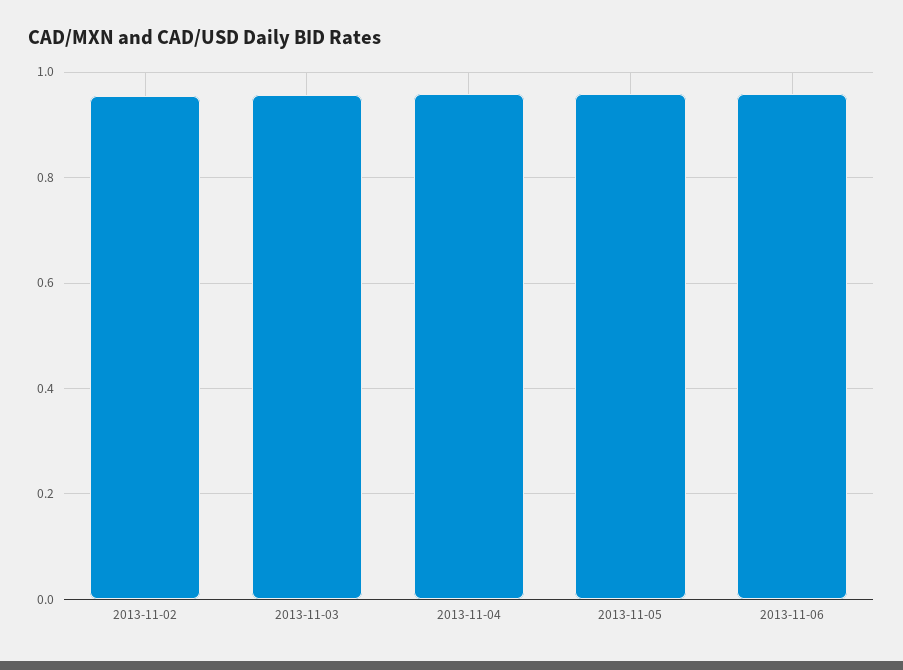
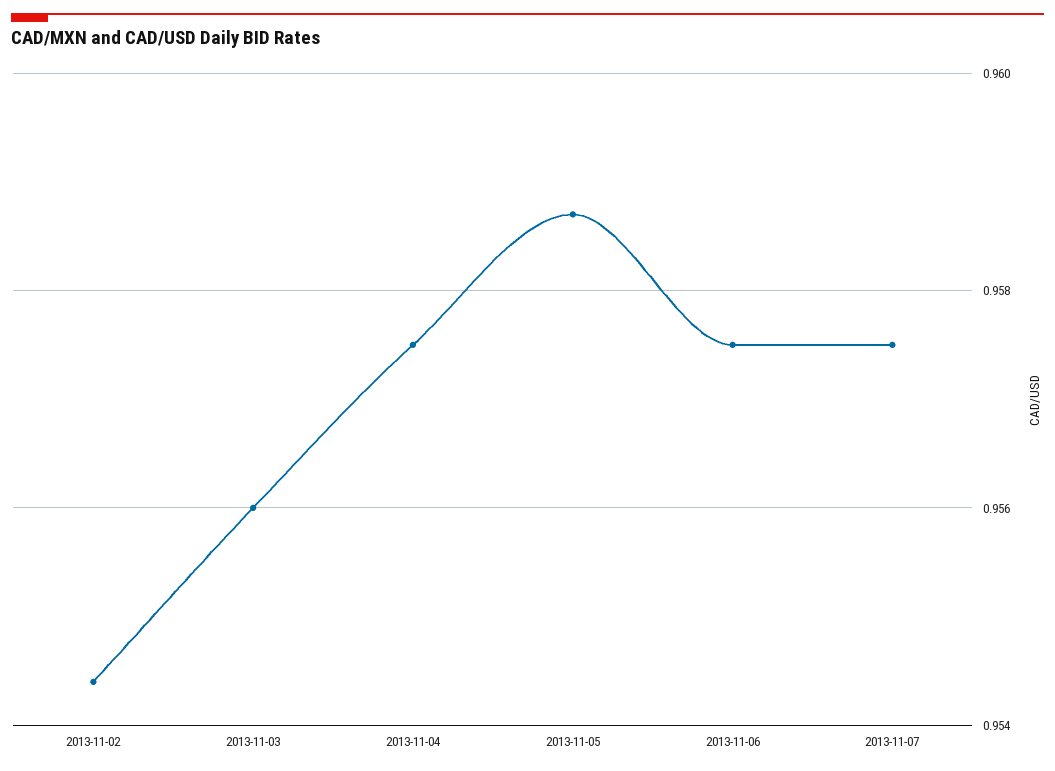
2013-11-07: none -> 0.9575

